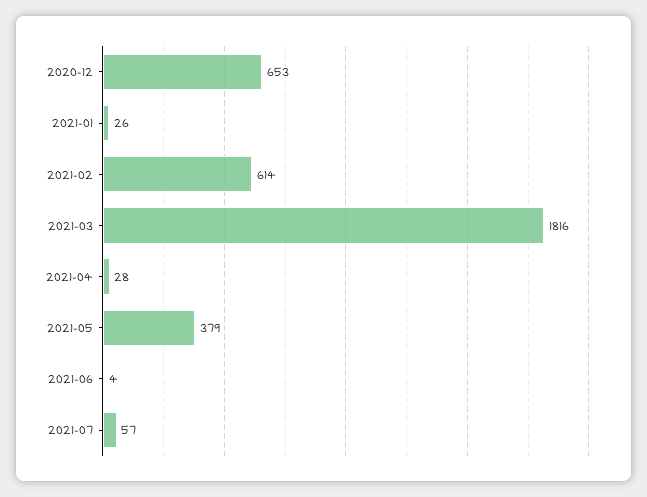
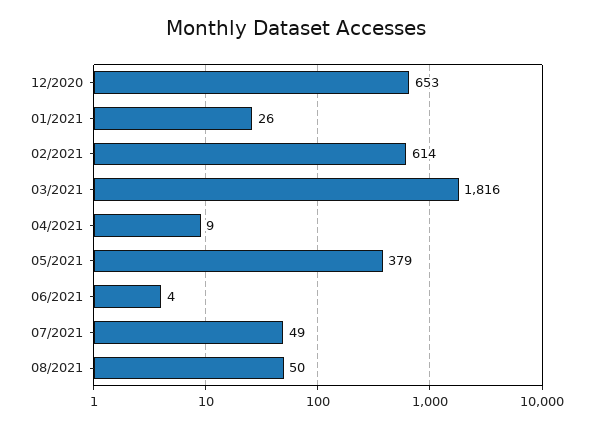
2021-04: 28 -> 9
2021-07: 57 -> 49
08/2021: none -> 50

